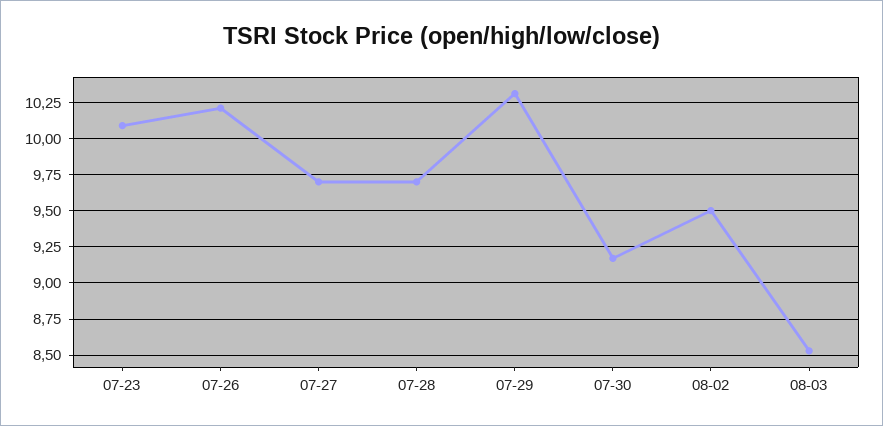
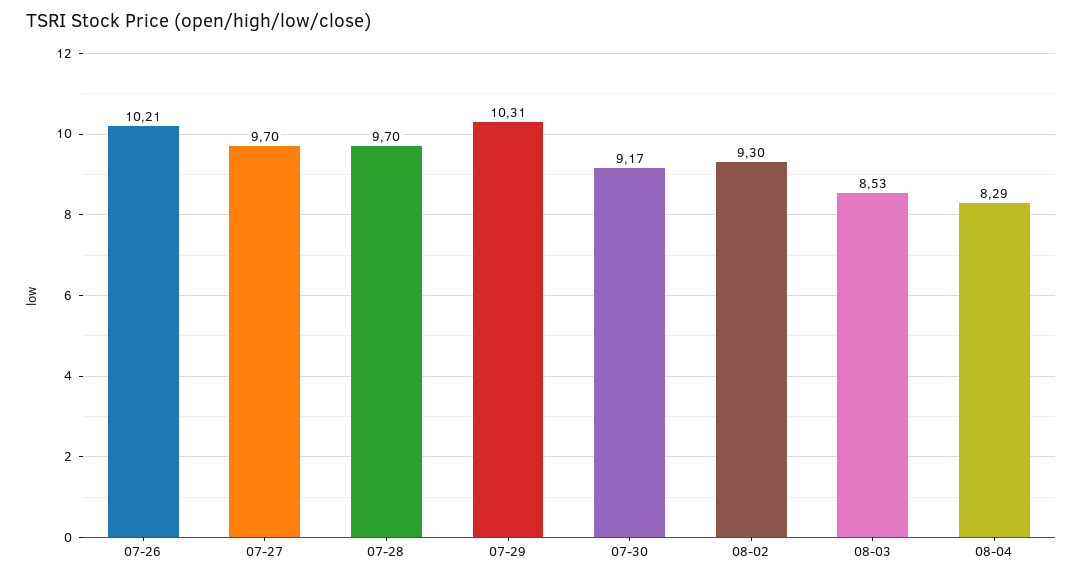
07-23: 10.1 -> none
08-02: 9.5 -> 9.3
08-04: none -> 8.29

